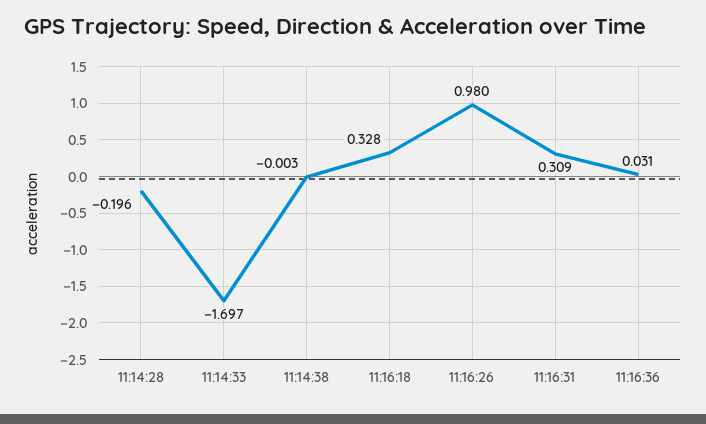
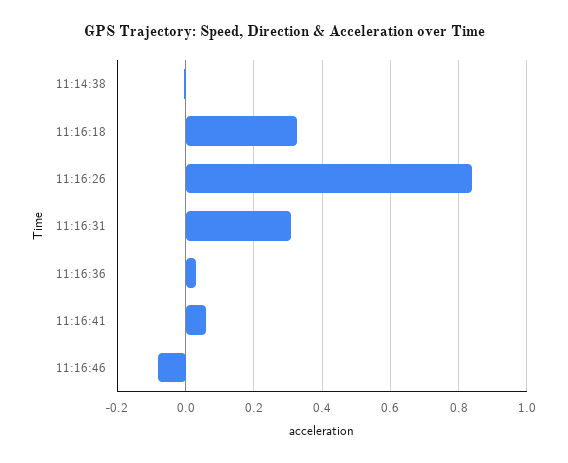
11:14:28: -0.196 -> none
11:14:33: -1.697 -> none
11:16:26: 0.98 -> 0.84
11:16:41: none -> 0.06
11:16:46: none -> -0.08

